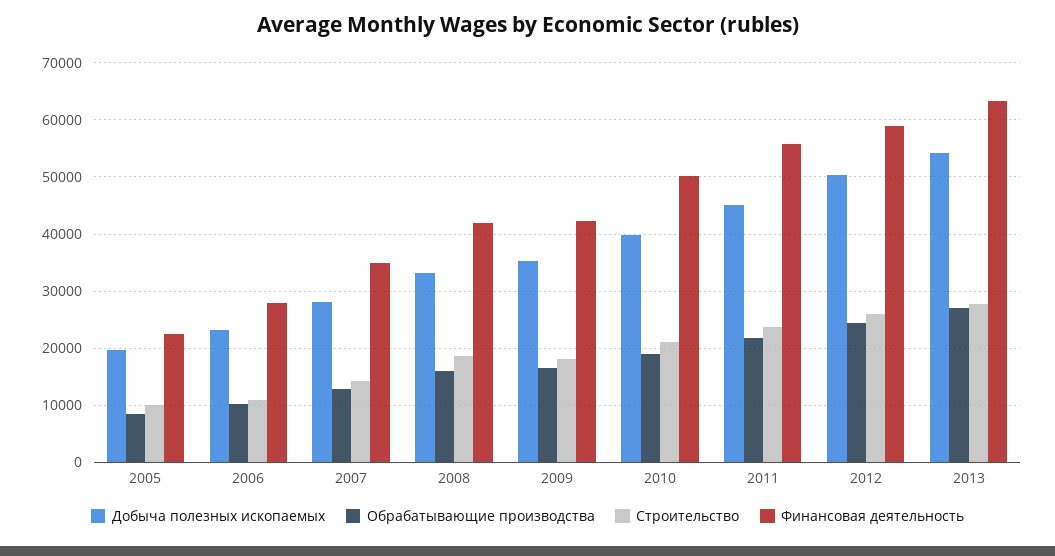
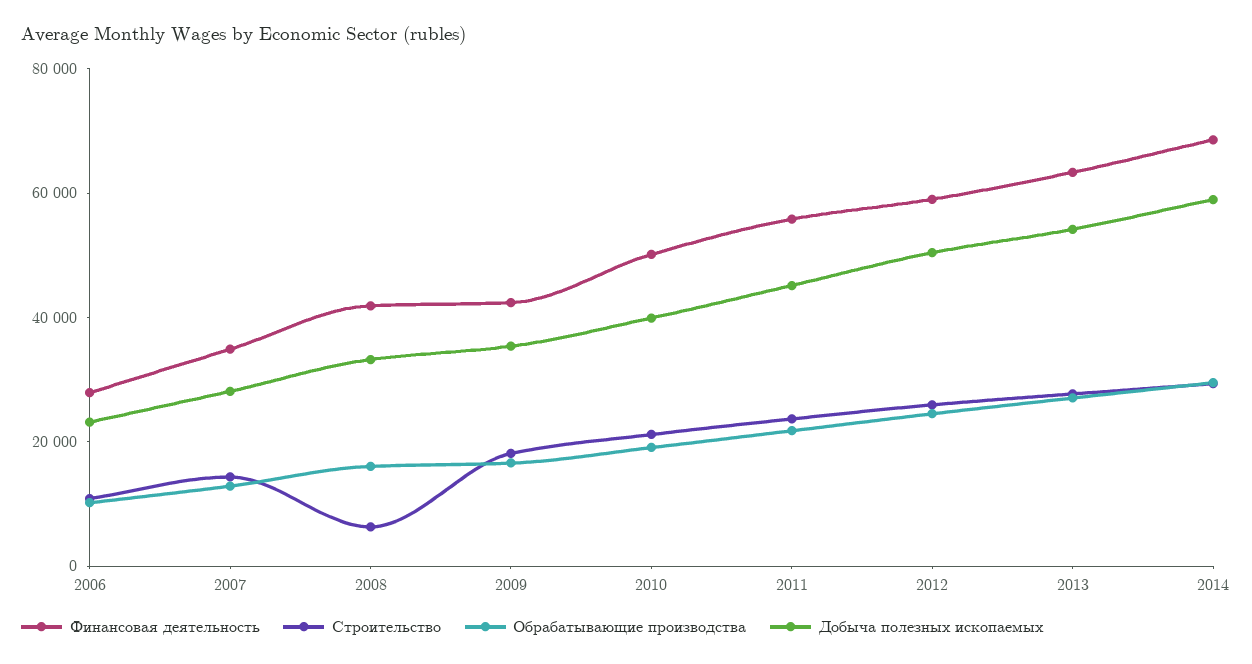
Добыча полезных ископаемых, 2005: 20000 -> none
Обрабатывающие производства, 2005: 8000 -> none
Строительство, 2005: 10000 -> none
Финансовая деятельность, 2005: 22000 -> none
Строительство, 2008: 18000 -> 5000
Финансовая деятельность, 2014: none -> 70000
Строительство, 2014: none -> 30000
Обрабатывающие производства, 2014: none -> 30000
Добыча полезных ископаемых, 2014: none -> 60000

